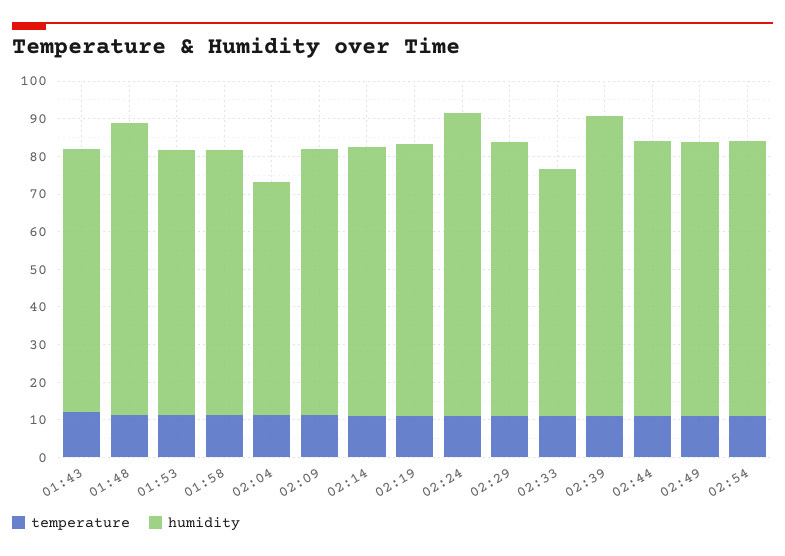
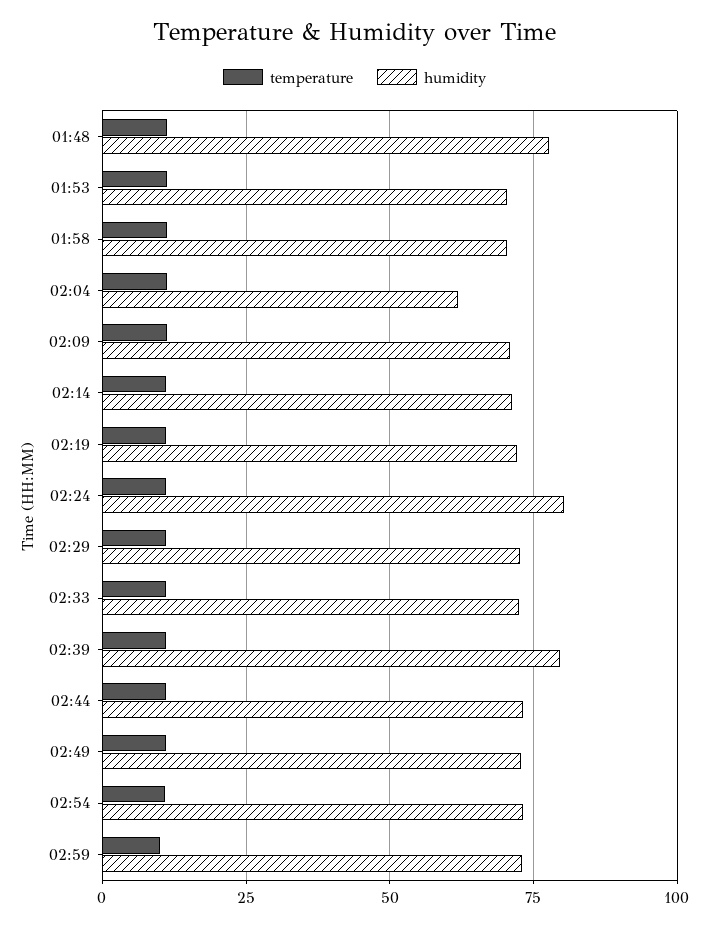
temperature, 01:43: 12.5 -> none
humidity, 01:43: 70 -> none
humidity, 02:33: 65 -> 72.5
temperature, 02:59: none -> 10
humidity, 02:59: none -> 72.5

